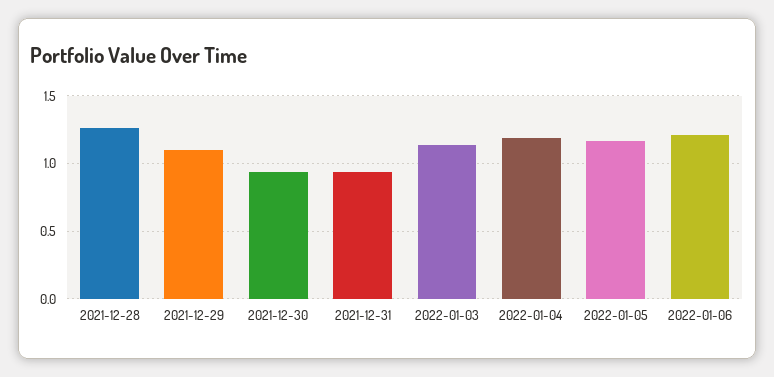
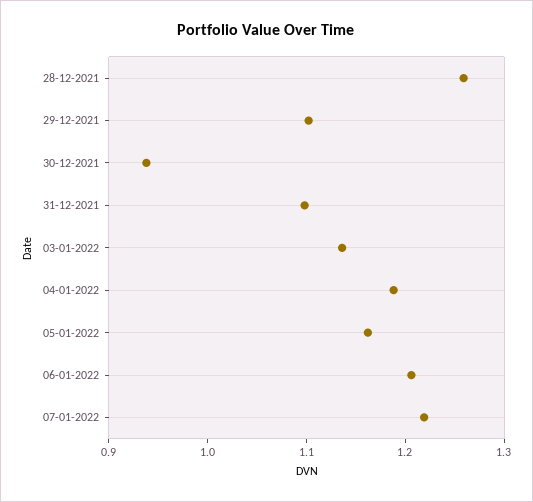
2021-12-31: 0.95 -> 1.1
07-01-2022: none -> 1.22

